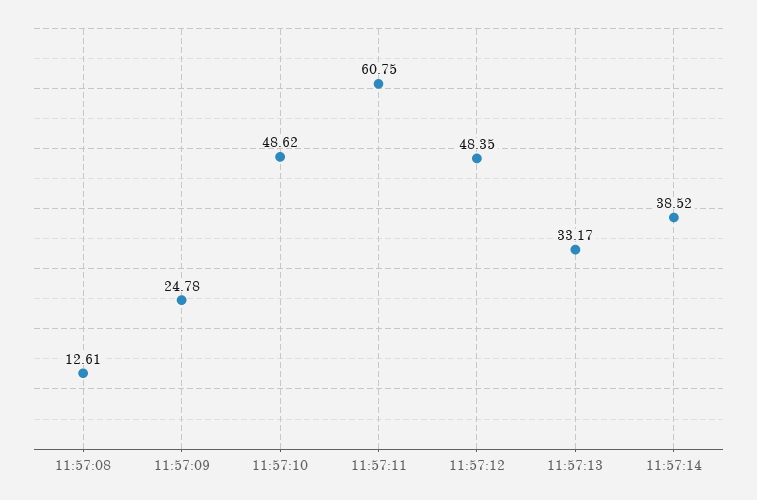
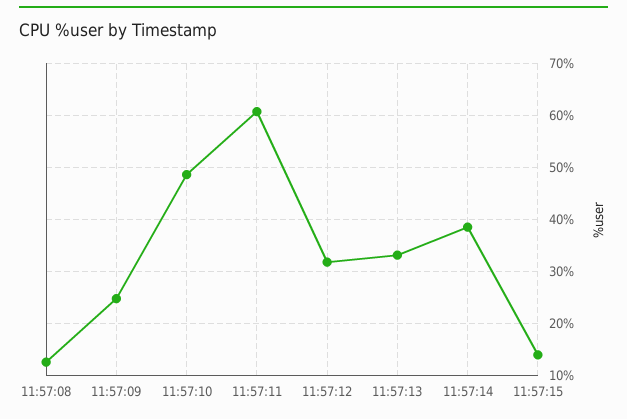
11:57:12: 48.35 -> 32
11:57:15: none -> 14

